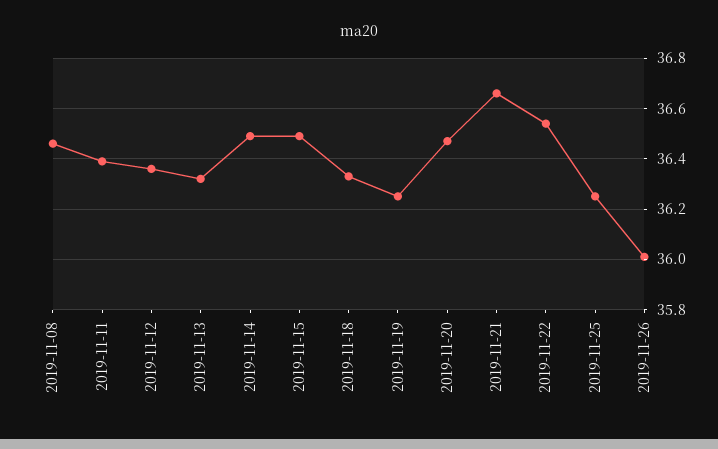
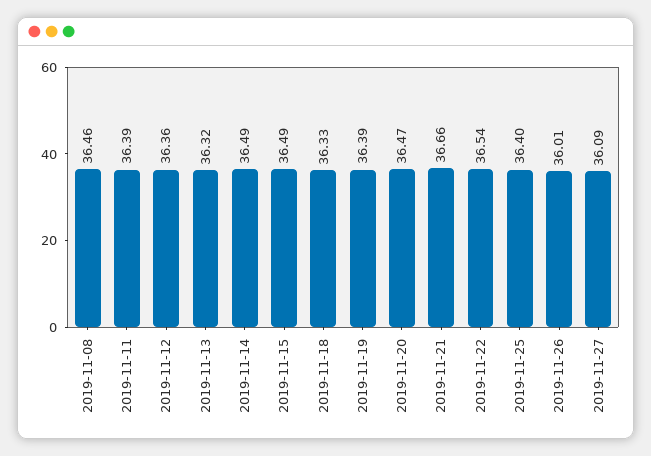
2019-11-19: 36.25 -> 36.39
2019-11-25: 36.25 -> 36.4
2019-11-27: none -> 36.09

